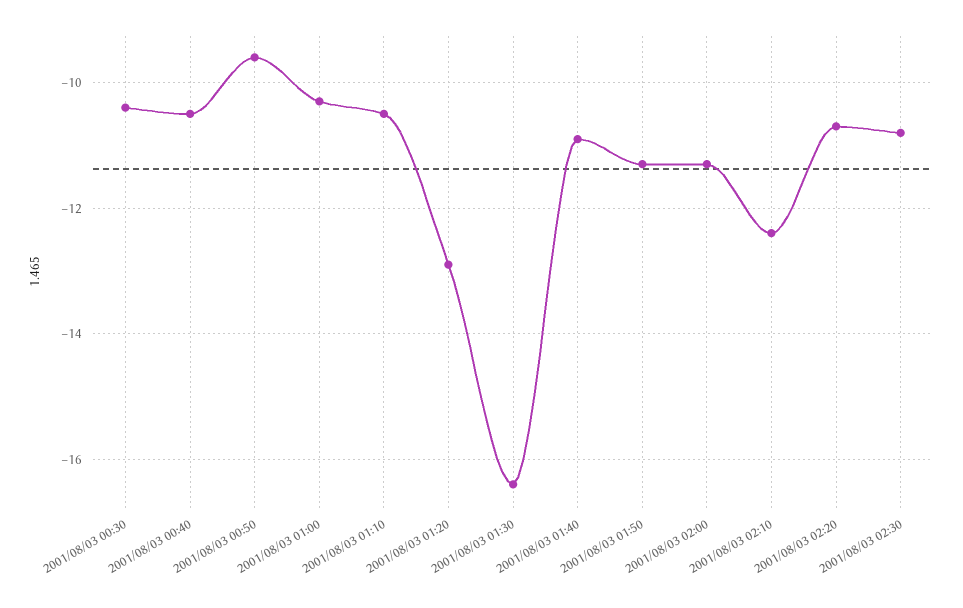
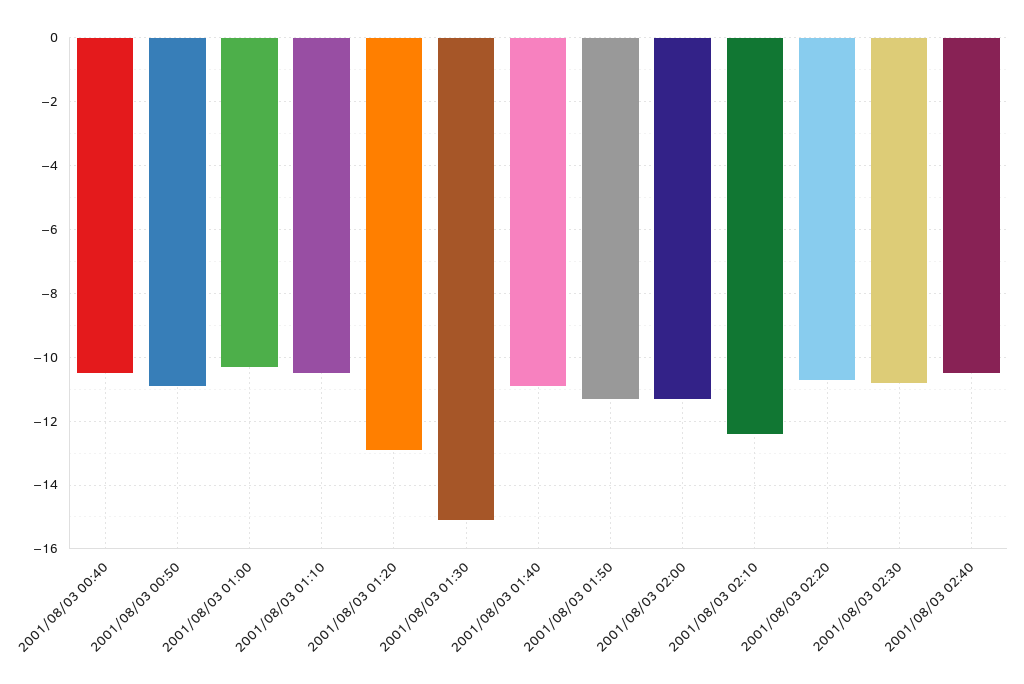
2001/08/03 00:30: -10.5 -> none
2001/08/03 00:50: -9.5 -> -11
2001/08/03 01:30: -16.5 -> -15
2001/08/03 02:40: none -> -10.5

